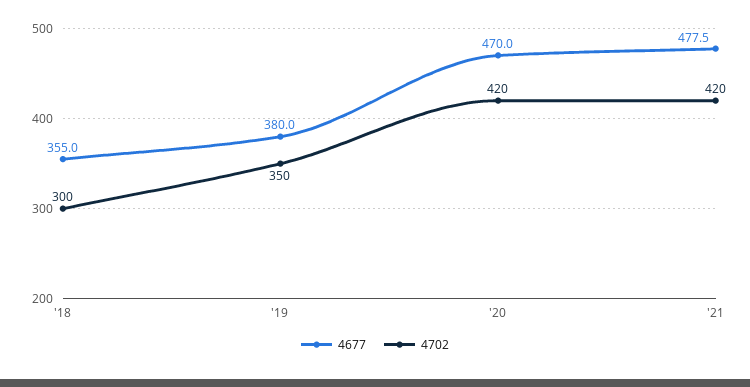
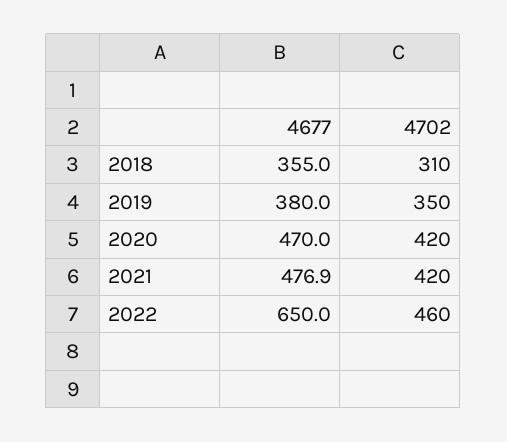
4702, '18: 300 -> 310
4677, '21: 477.5 -> 476.9
4677, 2022: none -> 650
4702, 2022: none -> 460

